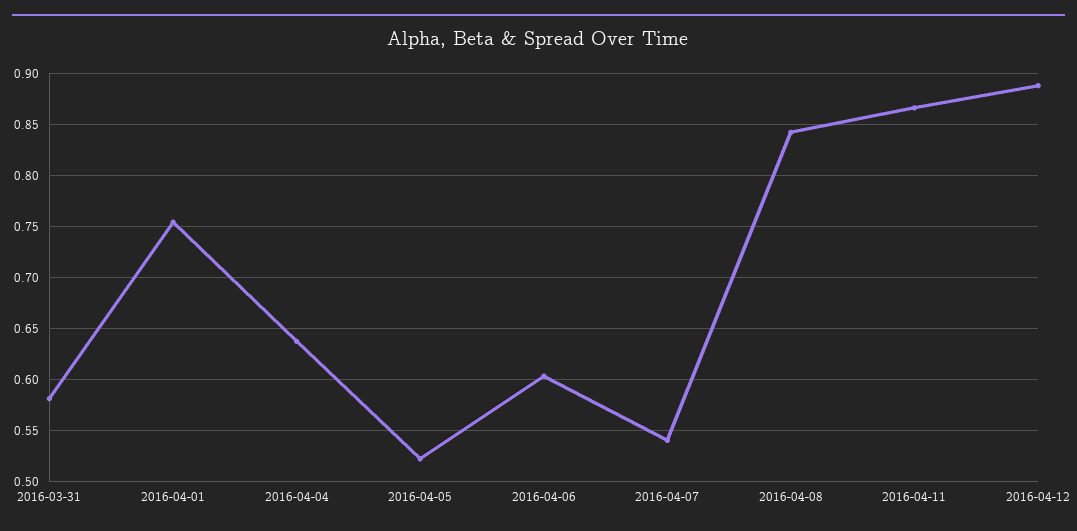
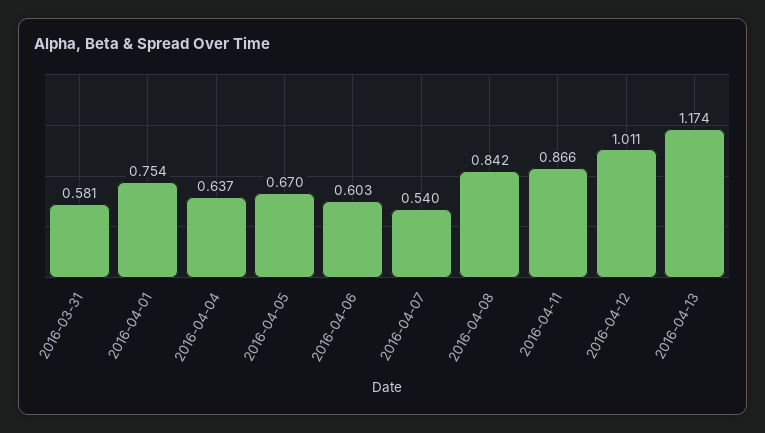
2016-04-05: 0.52 -> 0.67
2016-04-12: 0.89 -> 1.011
2016-04-13: none -> 1.174

